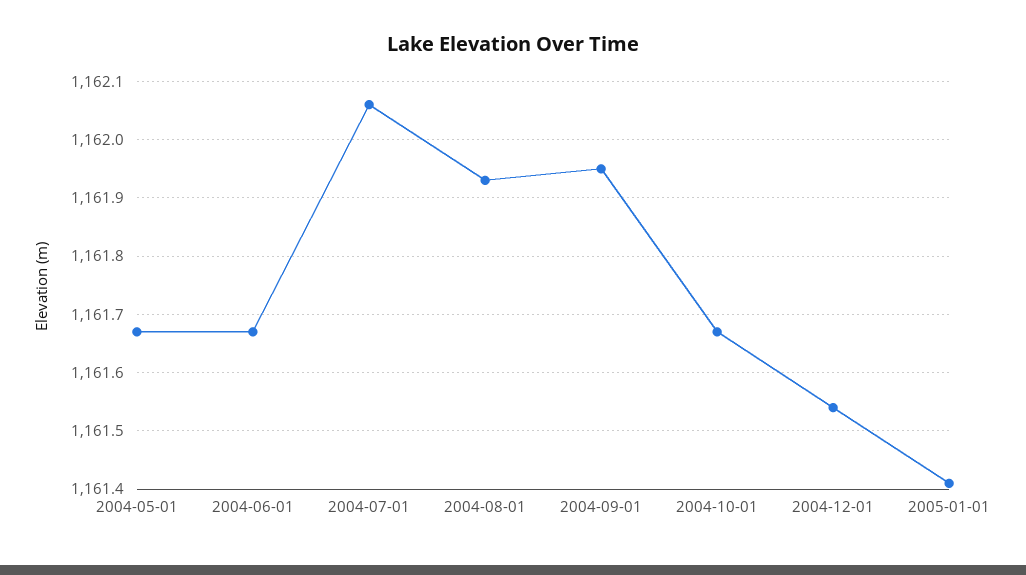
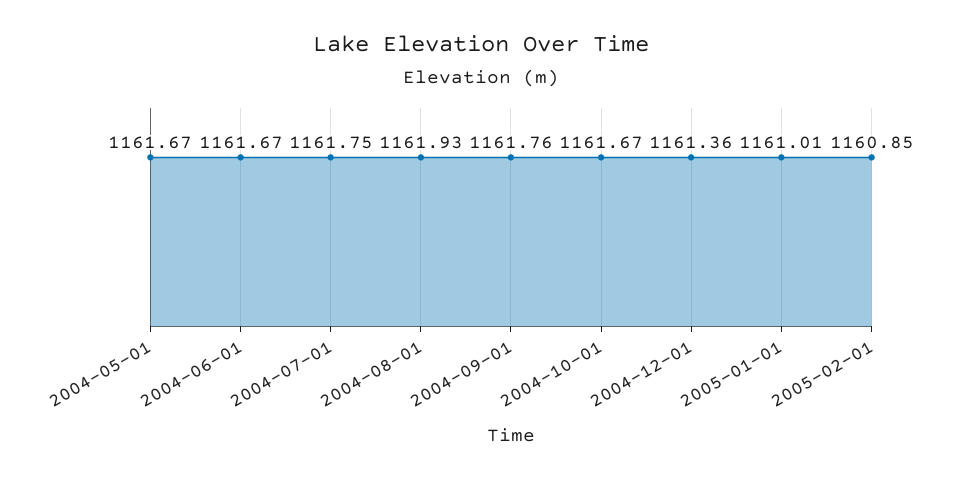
2004-07-01: 1162.05 -> 1161.75
2004-09-01: 1161.95 -> 1161.76
2004-12-01: 1161.55 -> 1161.36
2005-01-01: 1161.4 -> 1161.01
2005-02-01: none -> 1160.85

